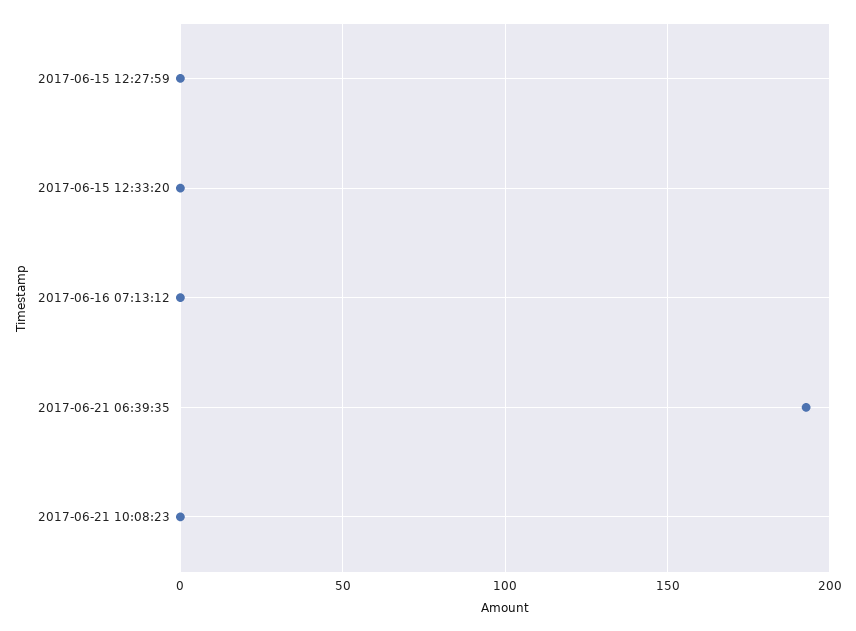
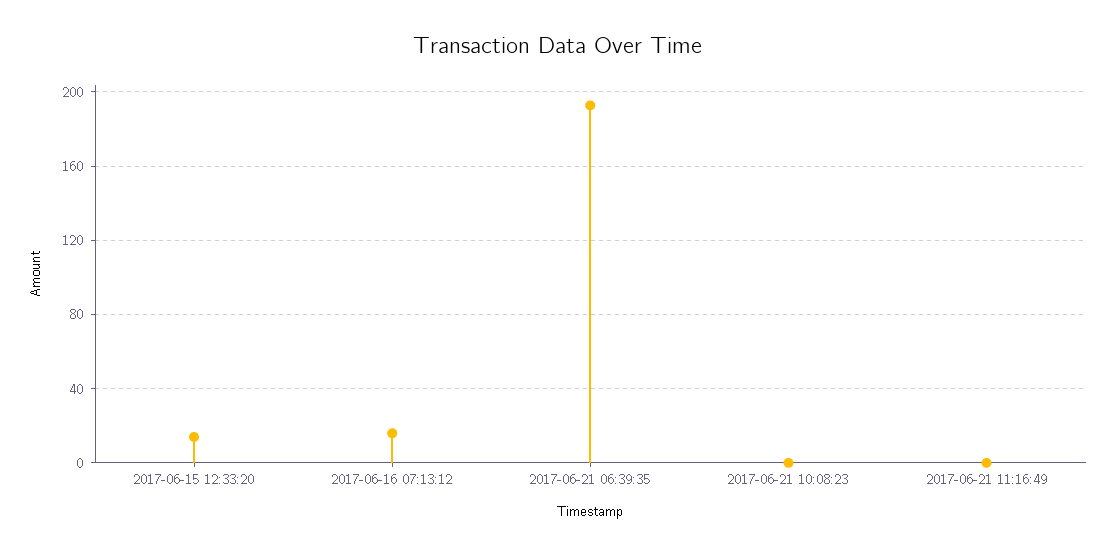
2017-06-15 12:27:59: 0 -> none
2017-06-15 12:33:20: 0 -> 15
2017-06-16 07:13:12: 0 -> 15
2017-06-21 11:16:49: none -> 0

